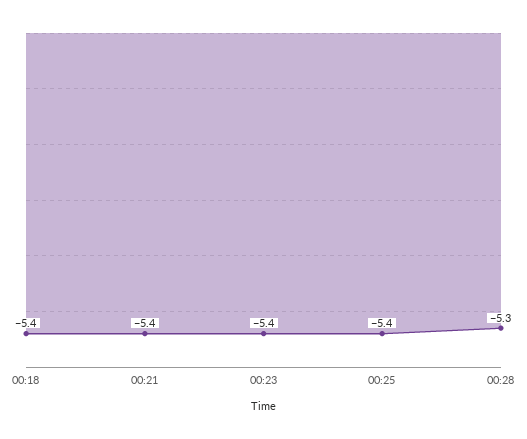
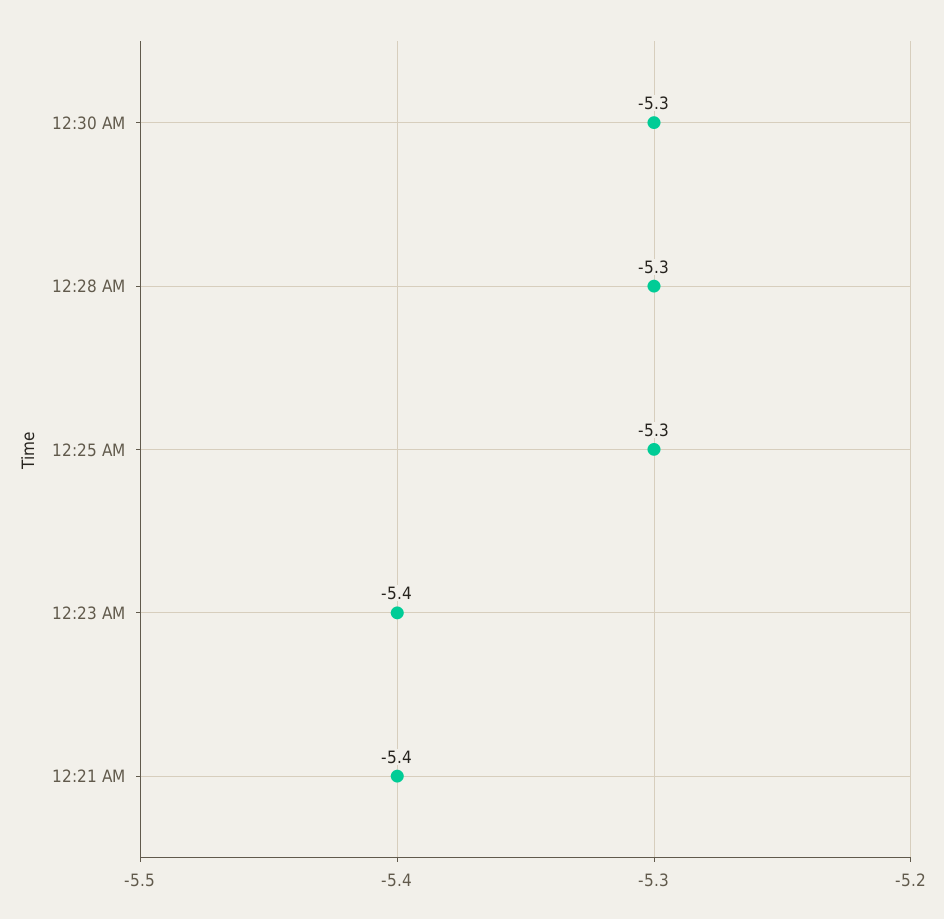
00:18: -5.4 -> none
00:25: -5.4 -> -5.3
12:30 AM: none -> -5.3

